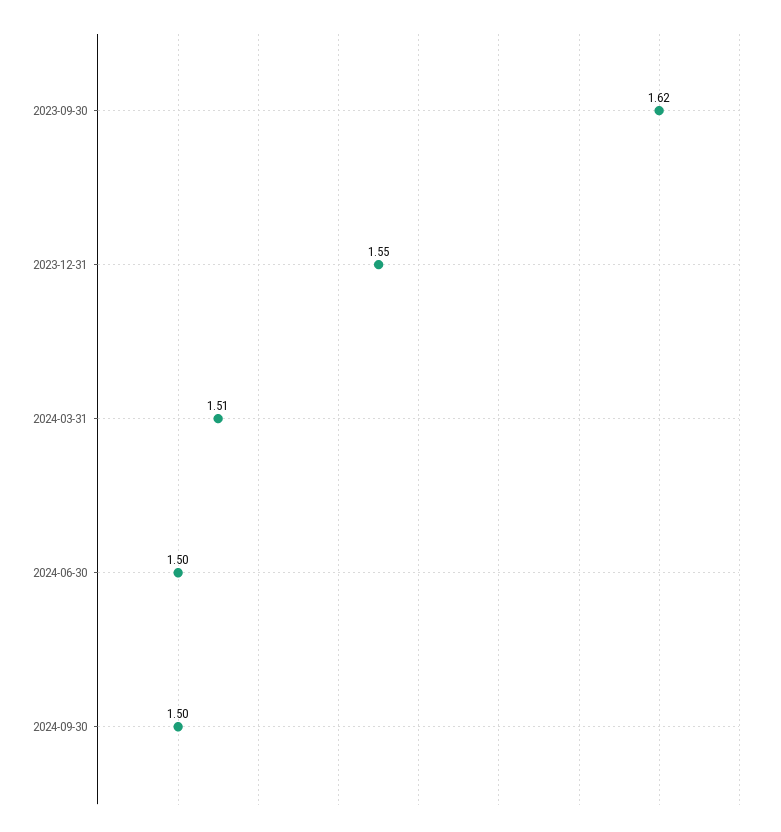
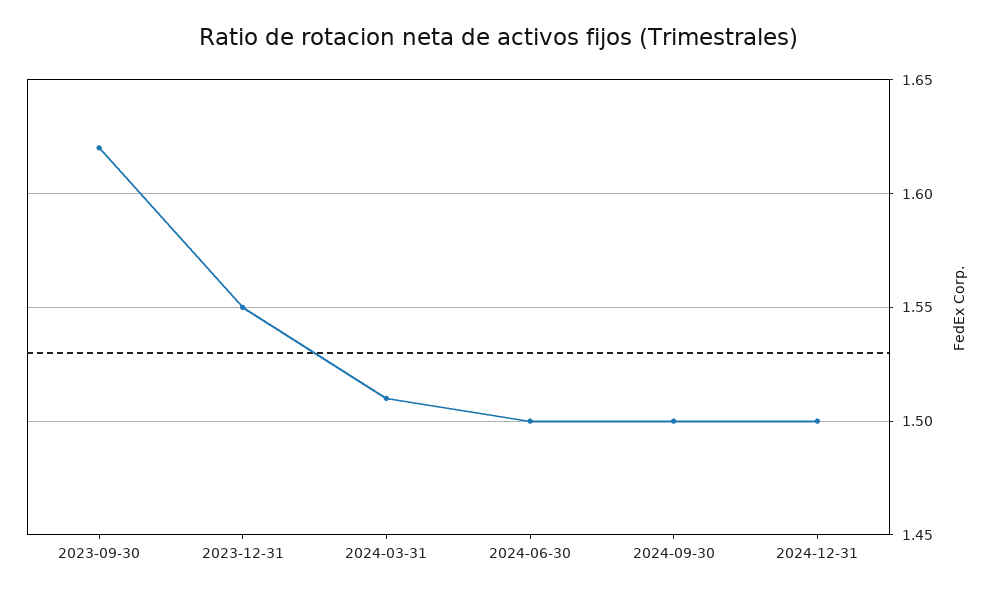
2024-12-31: none -> 1.5

